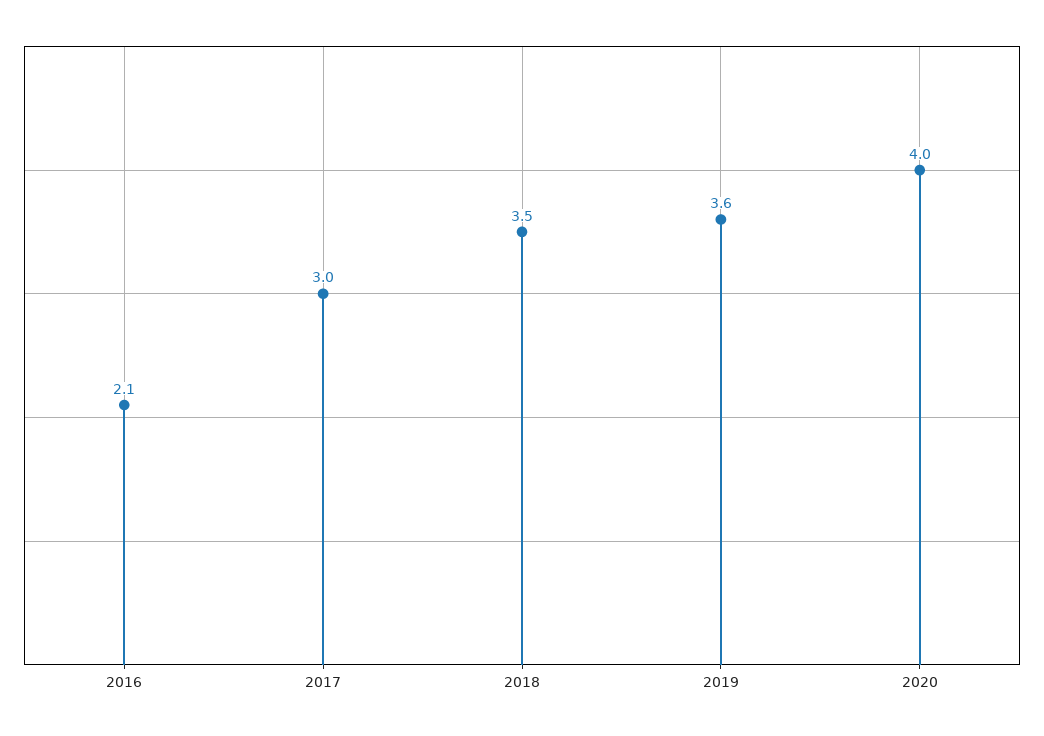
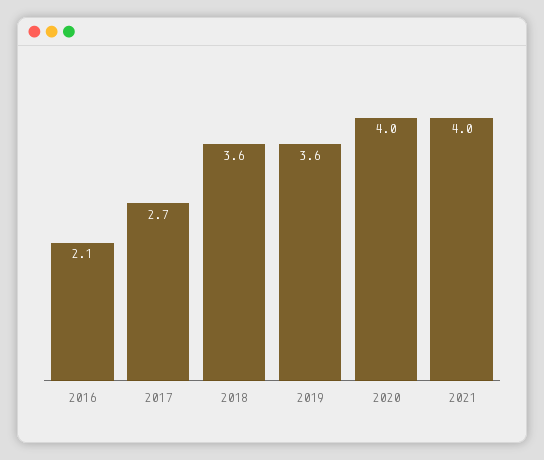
2017: 3 -> 2.7
2018: 3.5 -> 3.6
2021: none -> 4

